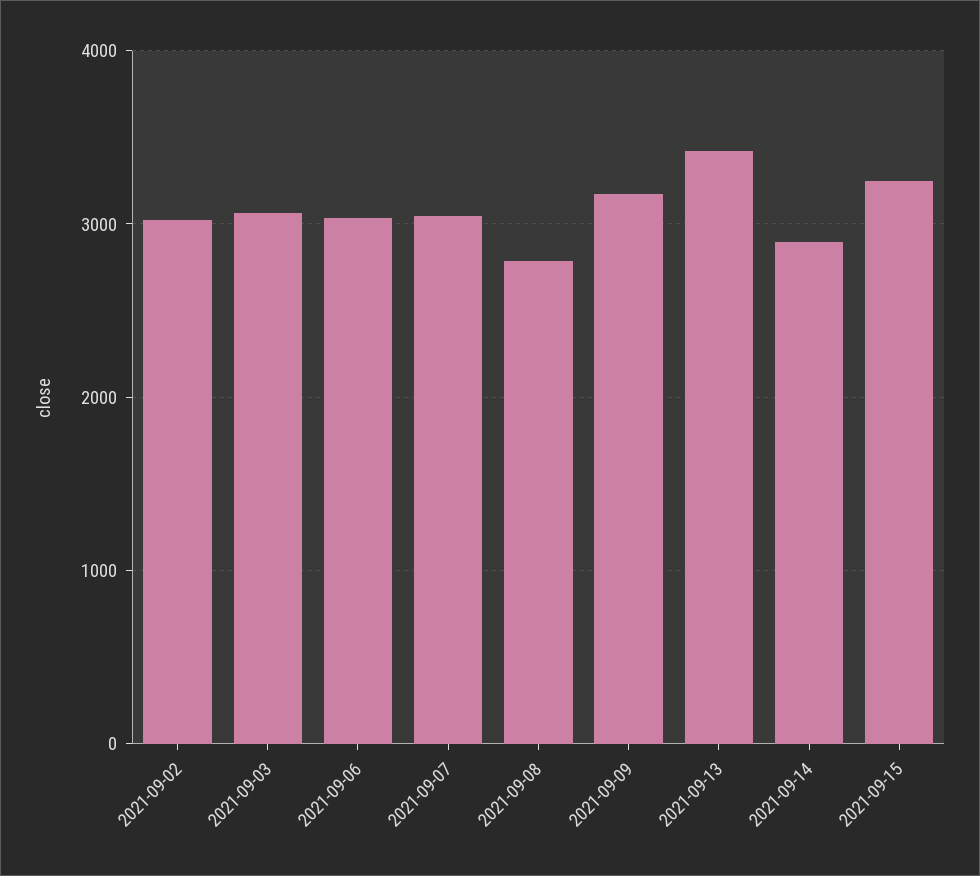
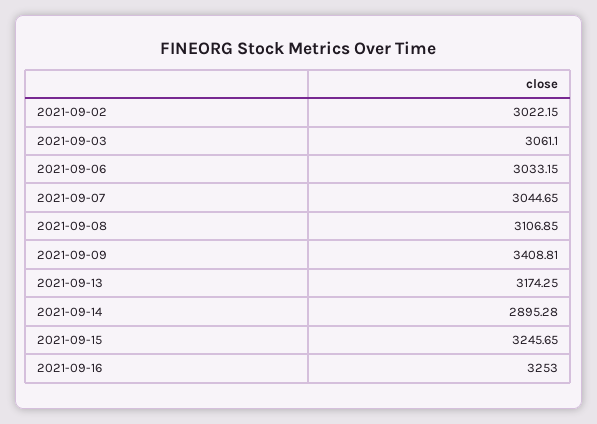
2021-09-08: 2800 -> 3106.85
2021-09-09: 3200 -> 3408.81
2021-09-13: 3400 -> 3174.25
2021-09-16: none -> 3253

